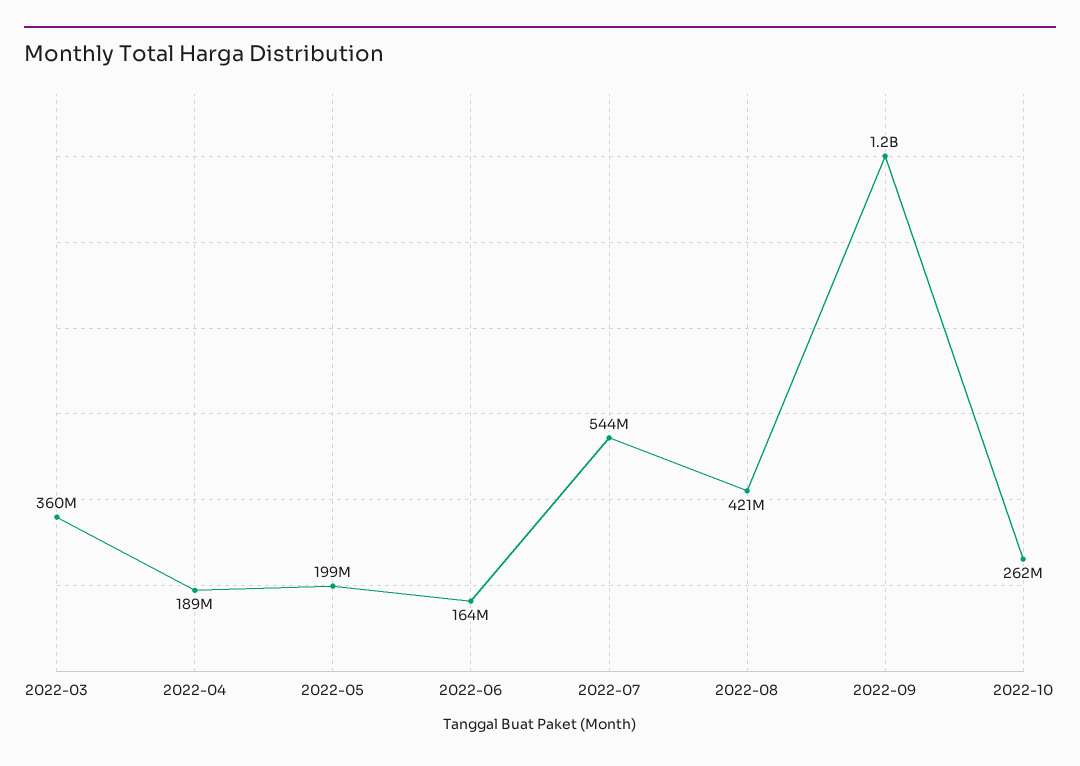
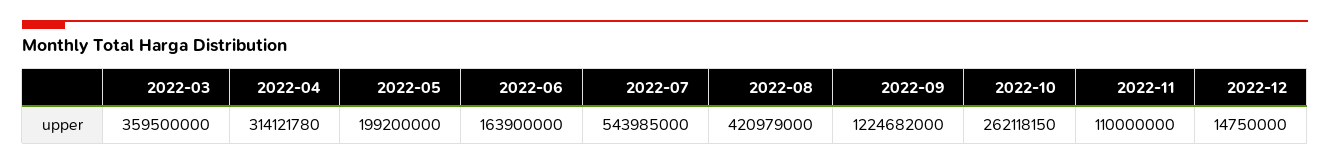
2022-04: 189000000 -> 314121780
2022-11: none -> 110000000
2022-12: none -> 14750000

